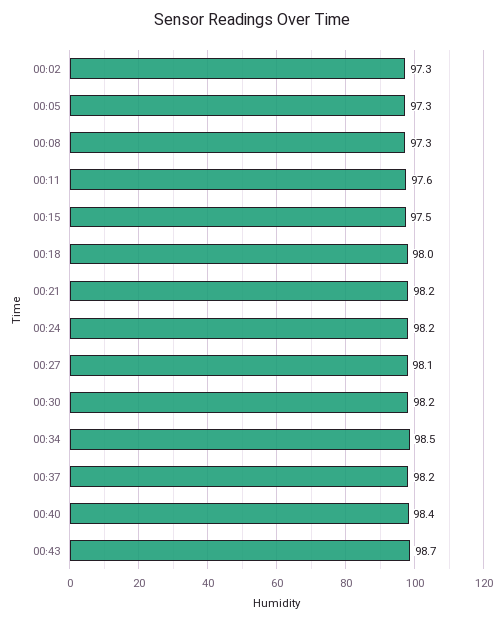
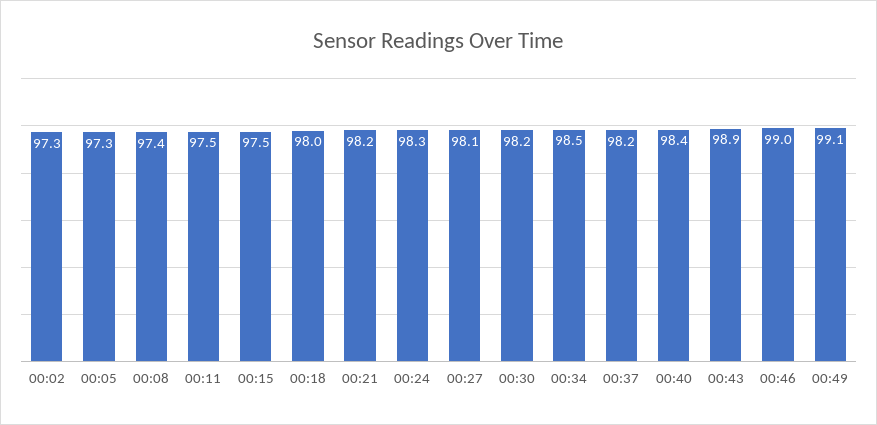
00:08: 97.3 -> 97.4
00:11: 97.6 -> 97.5
00:24: 98.2 -> 98.3
00:43: 98.7 -> 98.9
00:46: none -> 99
00:49: none -> 99.1

